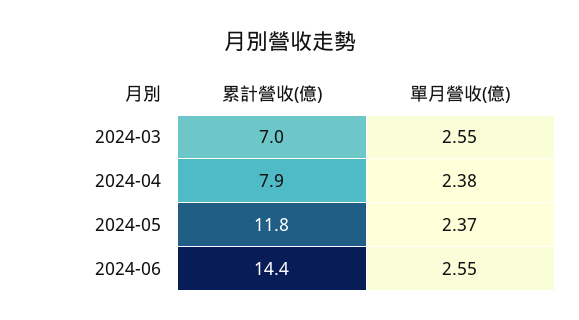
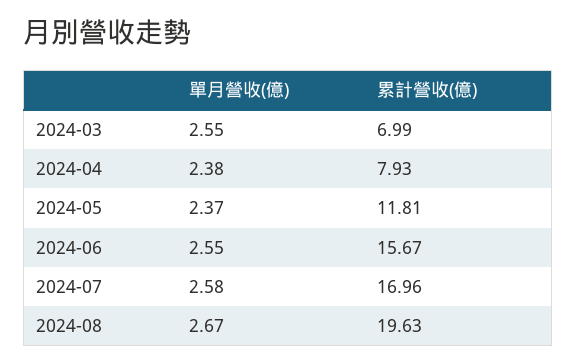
累計營收(億), 2024-06: 14.4 -> 15.67
單月營收(億), 2024-07: none -> 2.58
累計營收(億), 2024-07: none -> 16.96
單月營收(億), 2024-08: none -> 2.67
累計營收(億), 2024-08: none -> 19.63

